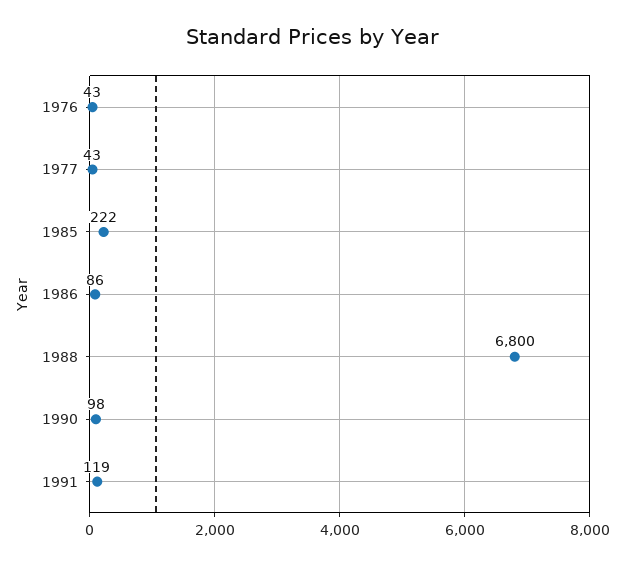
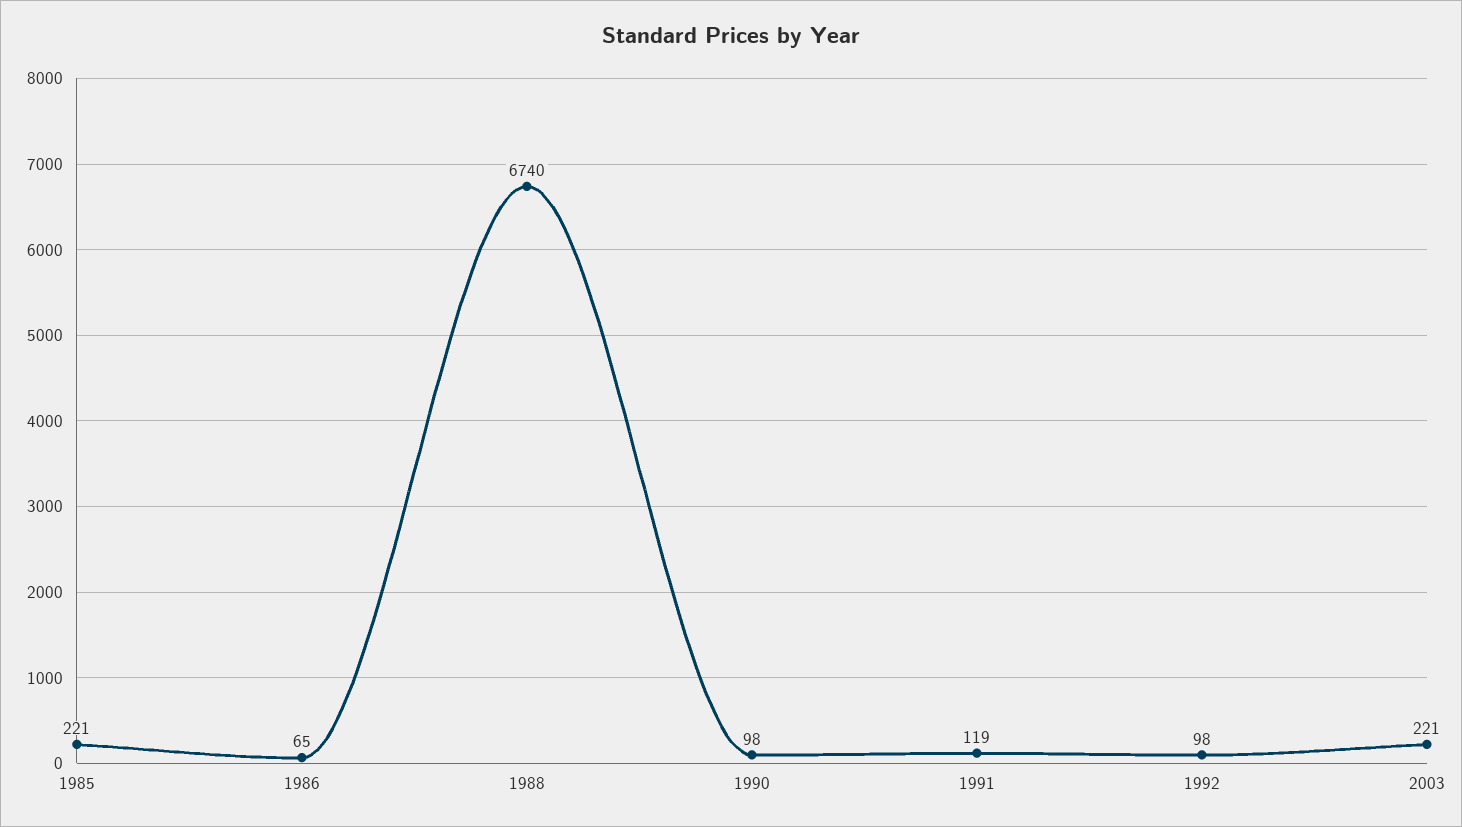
1976: 43 -> none
1977: 43 -> none
1985: 222 -> 221
1986: 86 -> 65
1988: 6800 -> 6740
1992: none -> 98
2003: none -> 221

